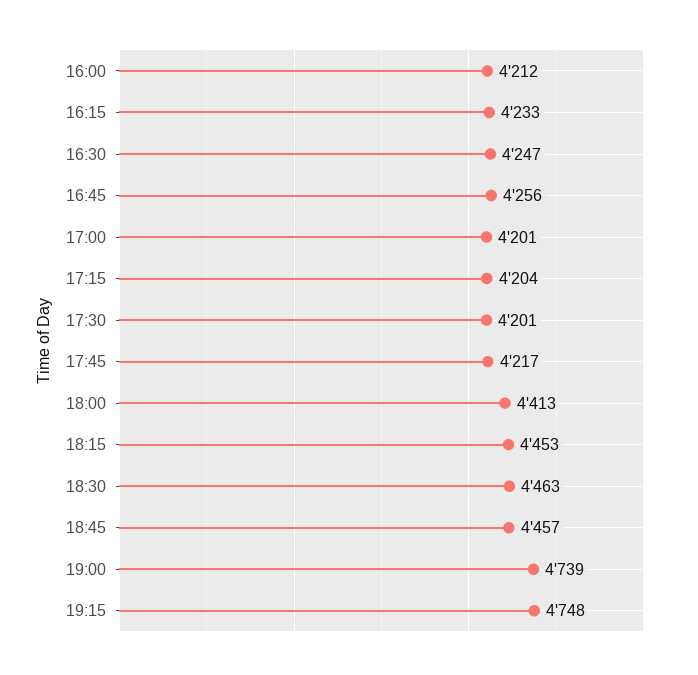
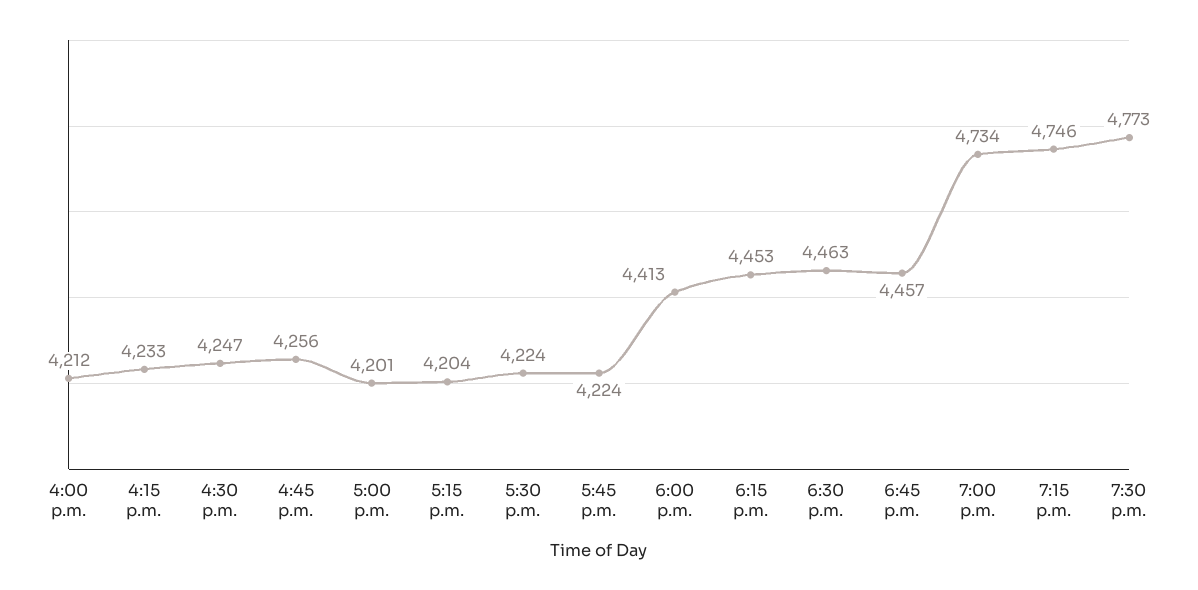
17:30: 4201 -> 4224
17:45: 4217 -> 4224
19:00: 4739 -> 4734
19:15: 4748 -> 4746
7:30 p.m.: none -> 4773

